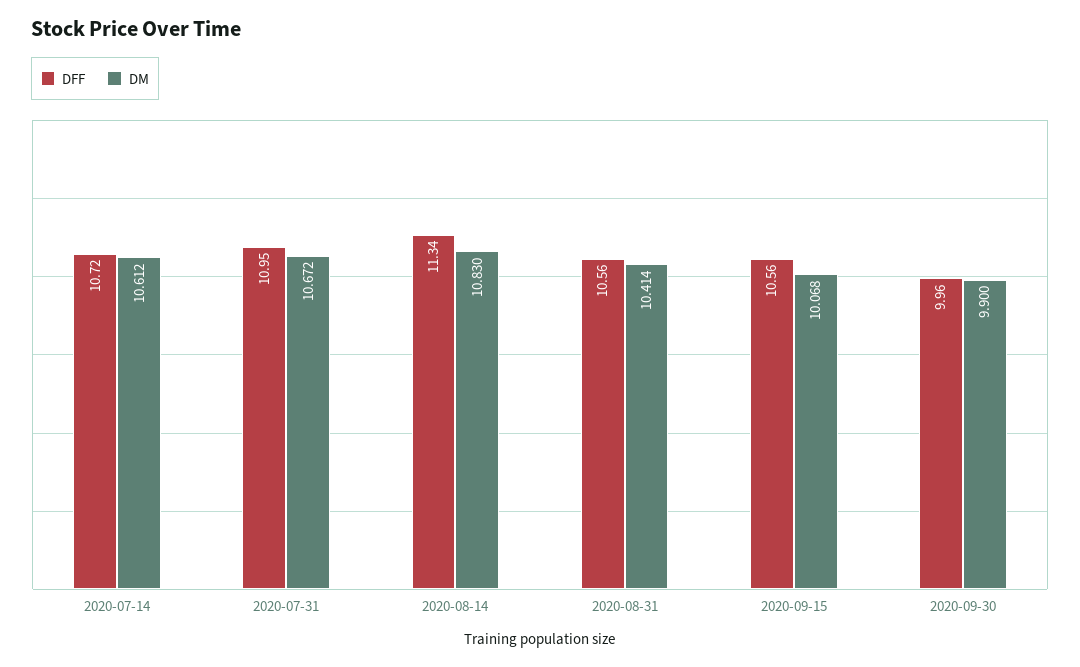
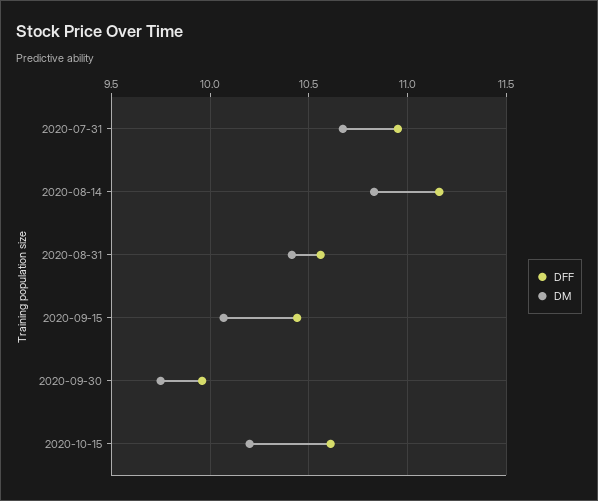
DFF, 2020-07-14: 10.72 -> none
DM, 2020-07-14: 10.612 -> none
DFF, 2020-08-14: 11.34 -> 11.15
DFF, 2020-09-15: 10.56 -> 10.45
DM, 2020-09-30: 9.9 -> 9.75
DFF, 2020-10-15: none -> 10.6
DM, 2020-10-15: none -> 10.2

